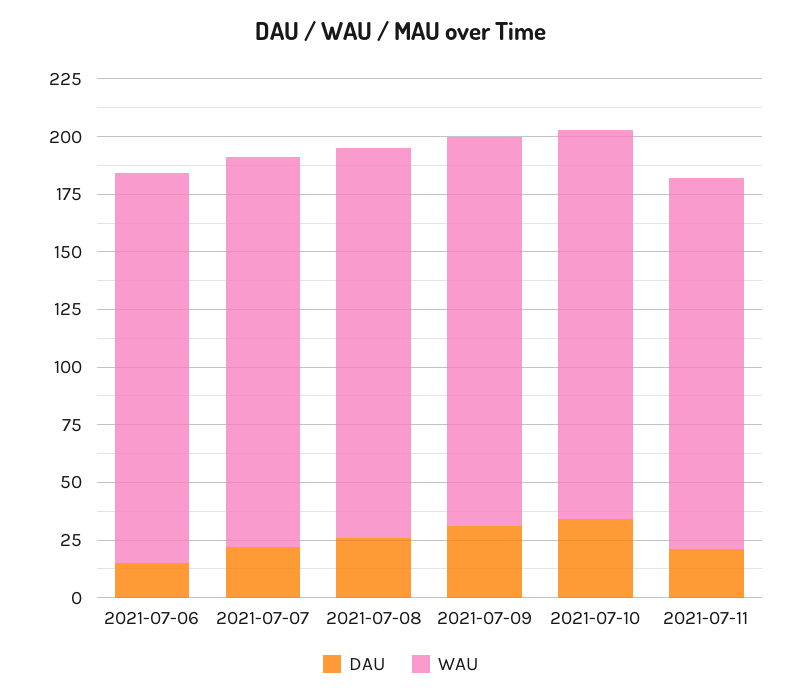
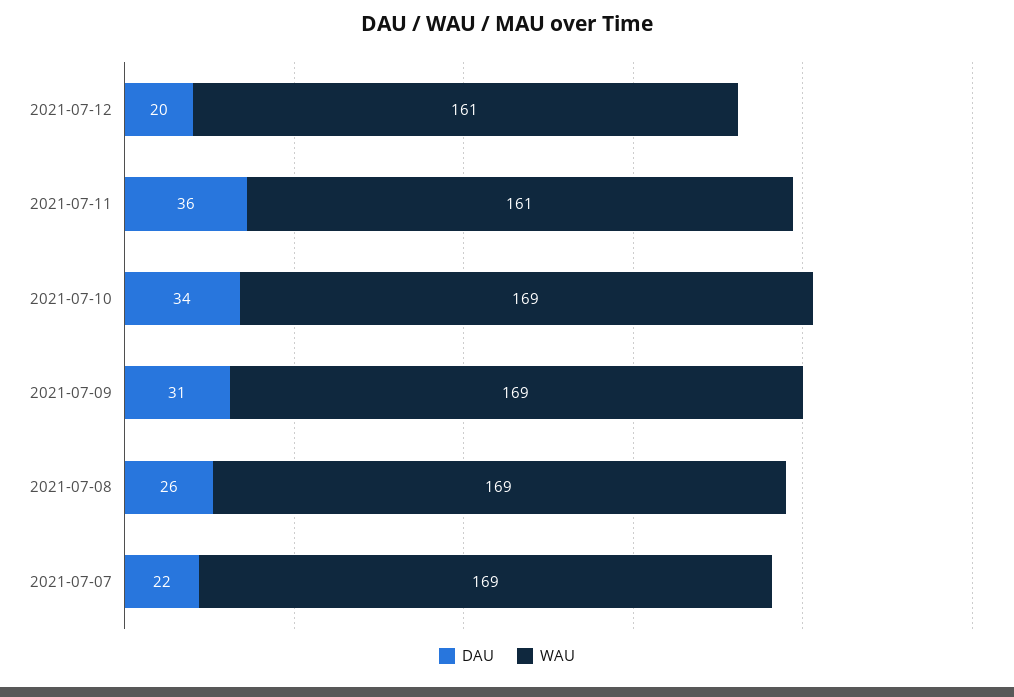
DAU, 2021-07-06: 15 -> none
WAU, 2021-07-06: 170 -> none
DAU, 2021-07-11: 20 -> 36
DAU, 2021-07-12: none -> 20
WAU, 2021-07-12: none -> 161

